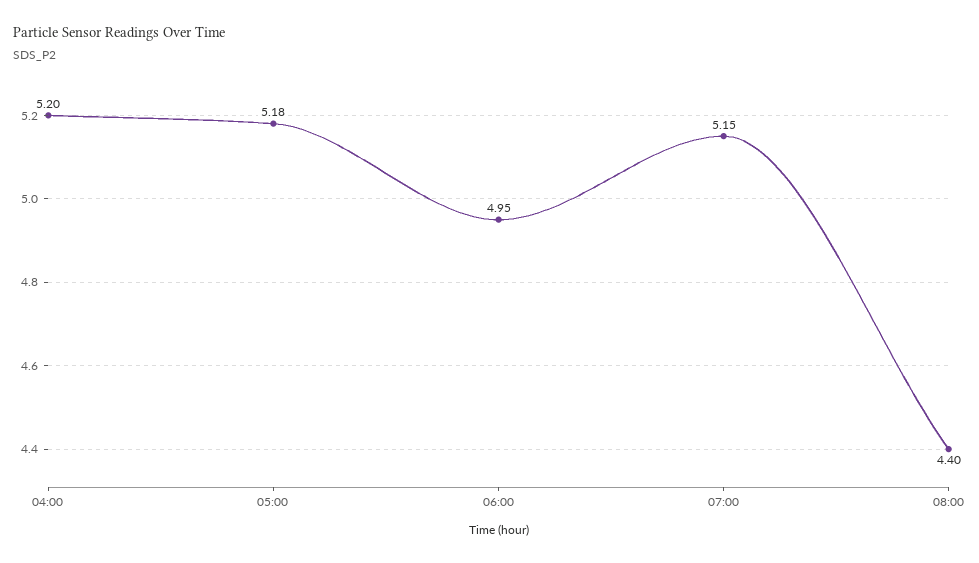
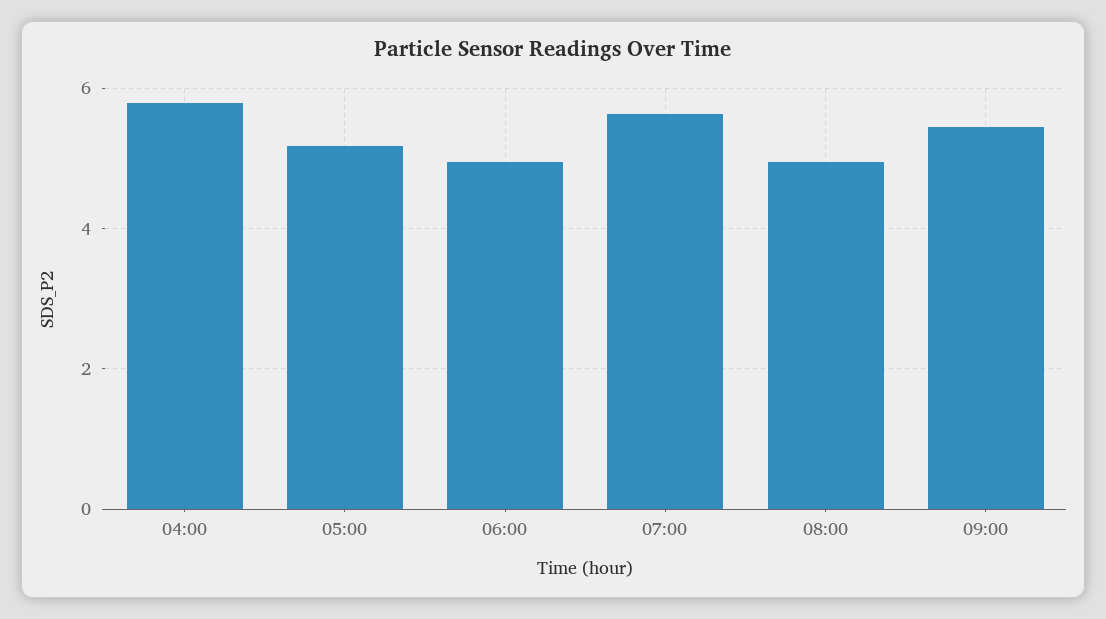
04:00: 5.2 -> 5.8
07:00: 5.15 -> 5.6
08:00: 4.4 -> 5
09:00: none -> 5.4

